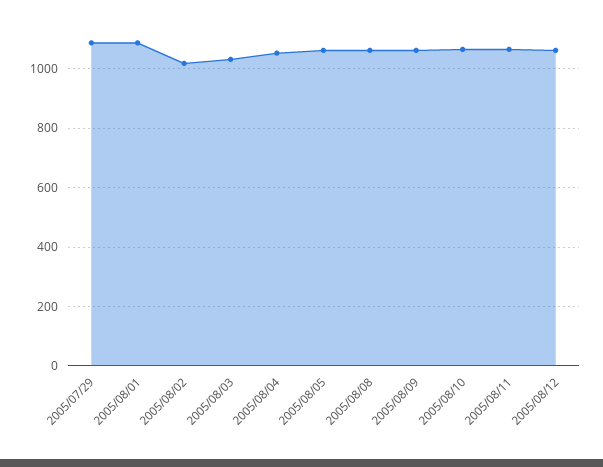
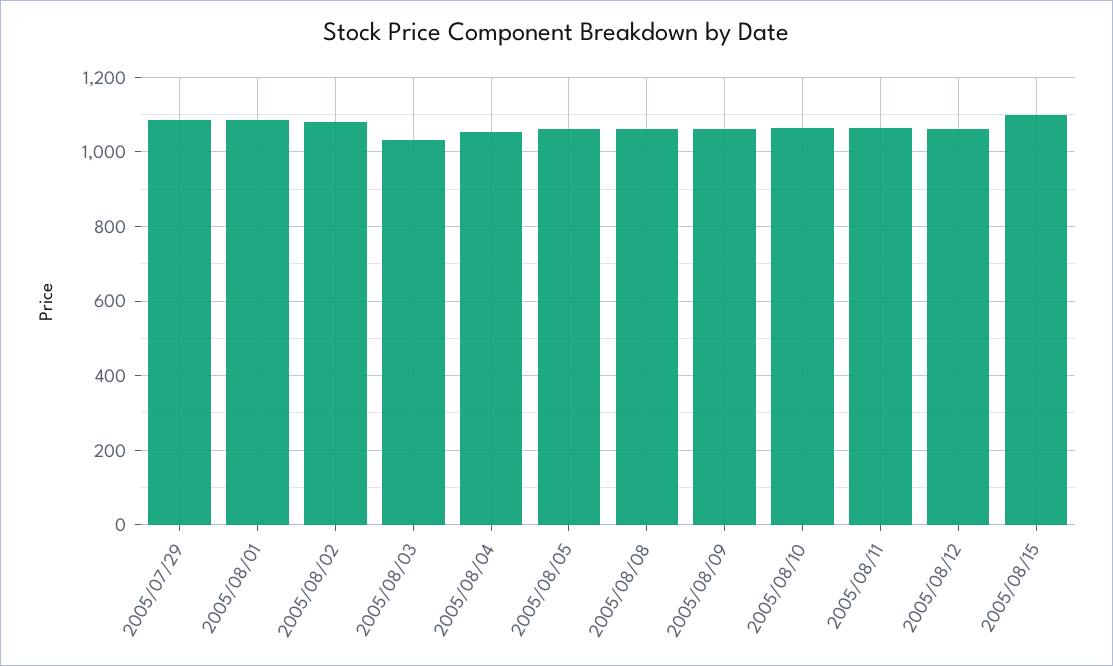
2005/08/02: 1025 -> 1080
2005/08/15: none -> 1100

